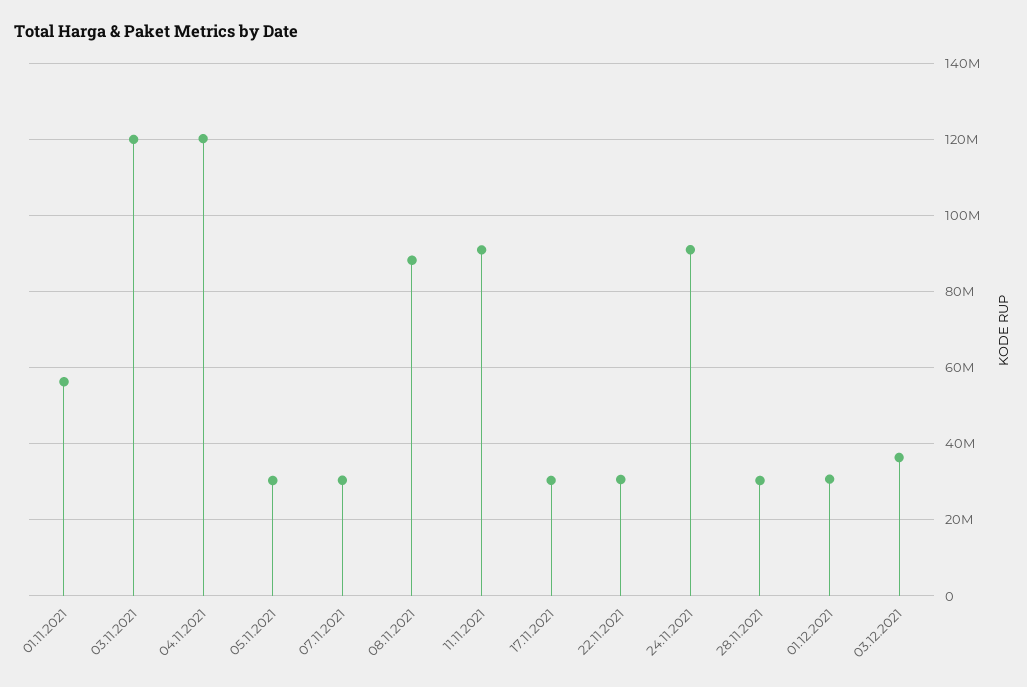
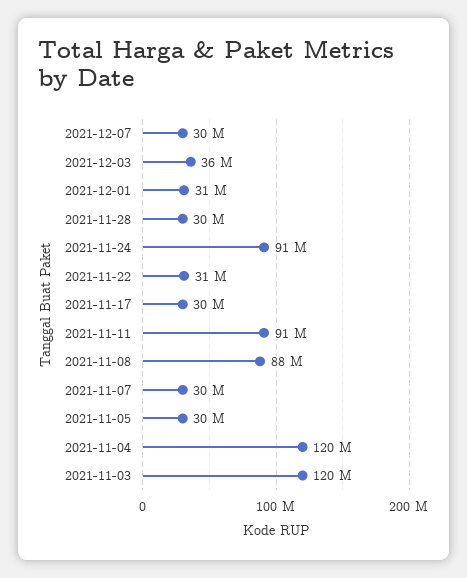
01.11.2021: 56000000 -> none
2021-12-07: none -> 30000000

